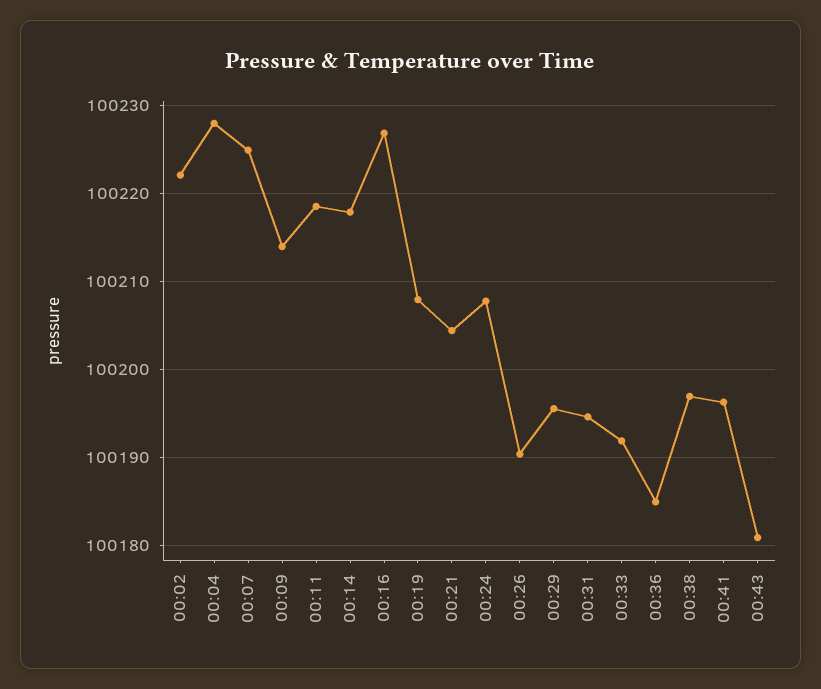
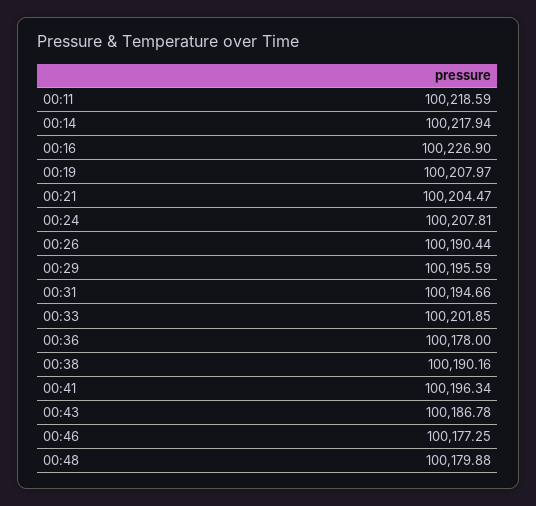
00:02: 100222 -> none
00:04: 100228 -> none
00:07: 100225 -> none
00:09: 100214 -> none
00:33: 100192 -> 100201.85
00:36: 100185 -> 100178
00:38: 100197 -> 100190.16
00:43: 100181 -> 100186.78
00:46: none -> 100177.25
00:48: none -> 100179.88

